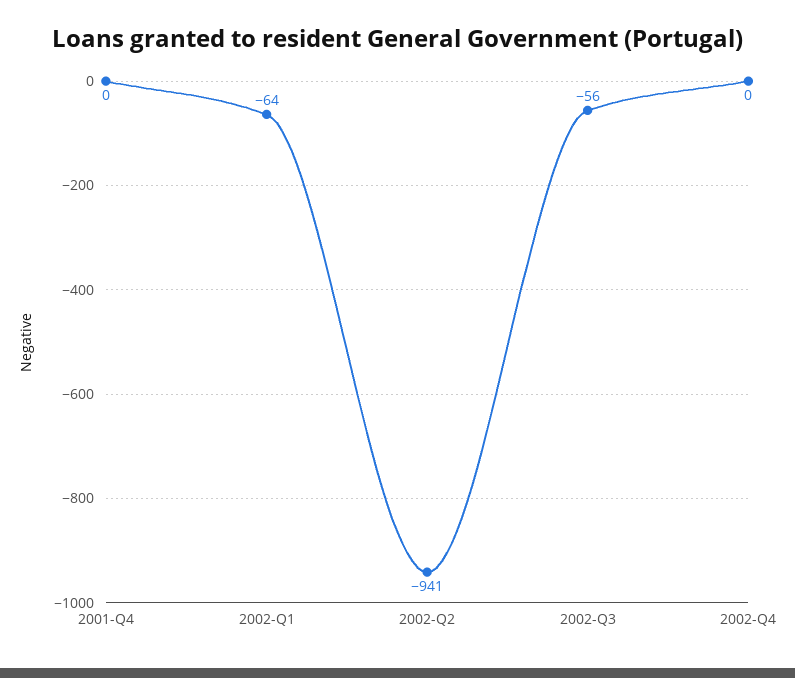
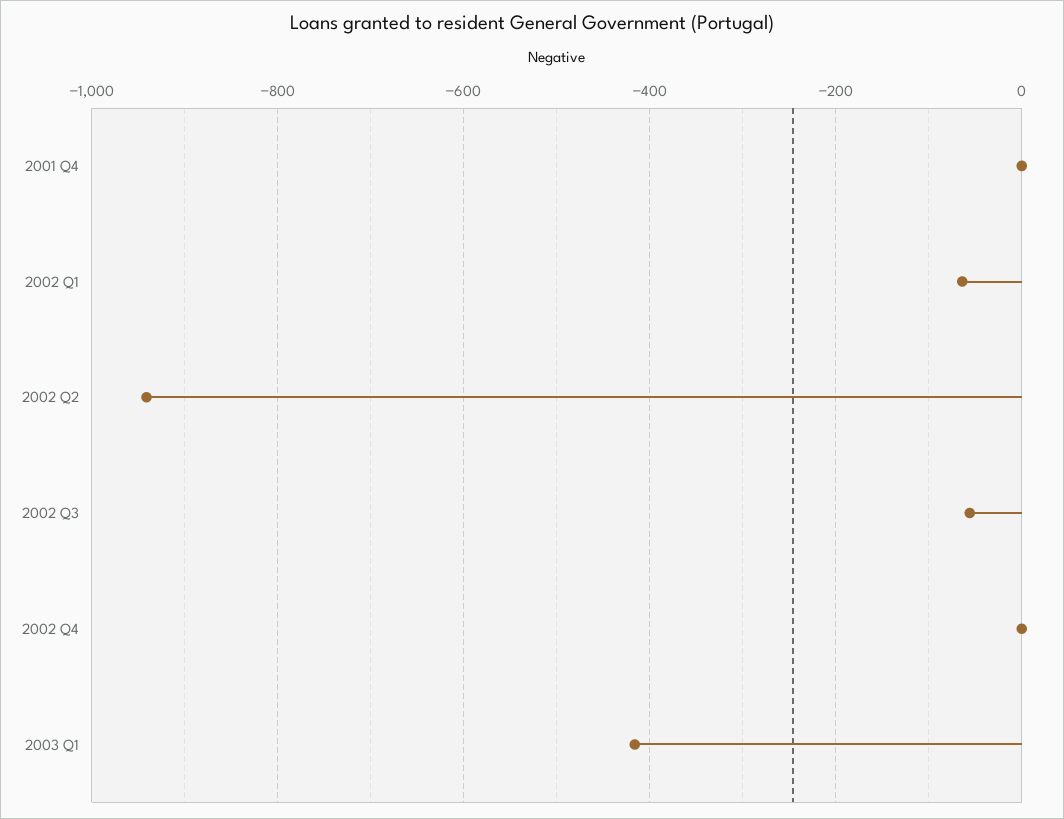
2003 Q1: none -> -420

